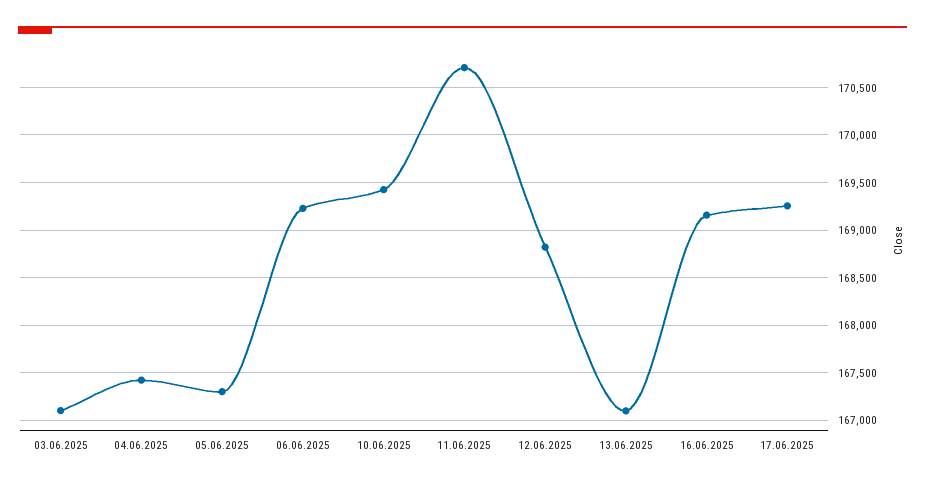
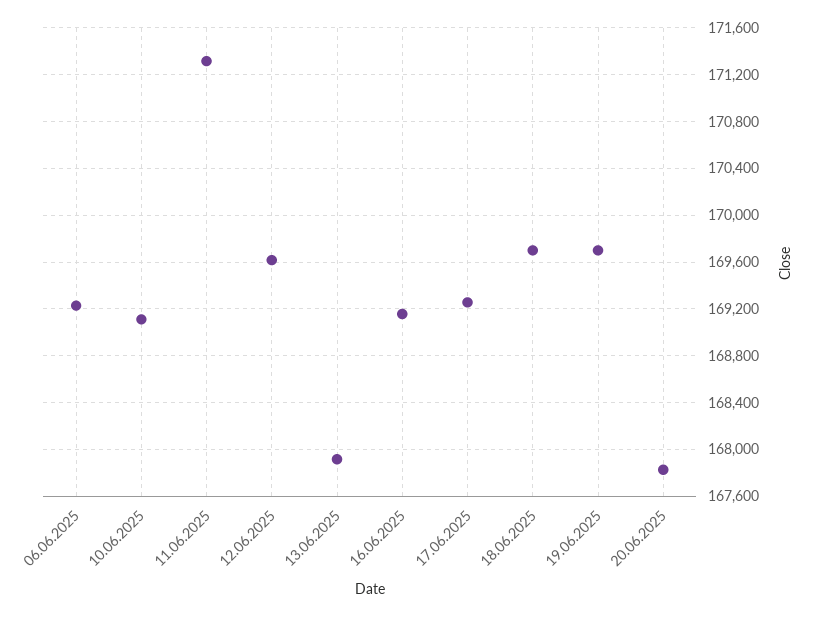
03.06.2025: 167100 -> none
04.06.2025: 167400 -> none
05.06.2025: 167300 -> none
10.06.2025: 169400 -> 169100
11.06.2025: 170700 -> 171300
12.06.2025: 168800 -> 169600
13.06.2025: 167100 -> 167900
18.06.2025: none -> 169700
19.06.2025: none -> 169700
20.06.2025: none -> 167800

